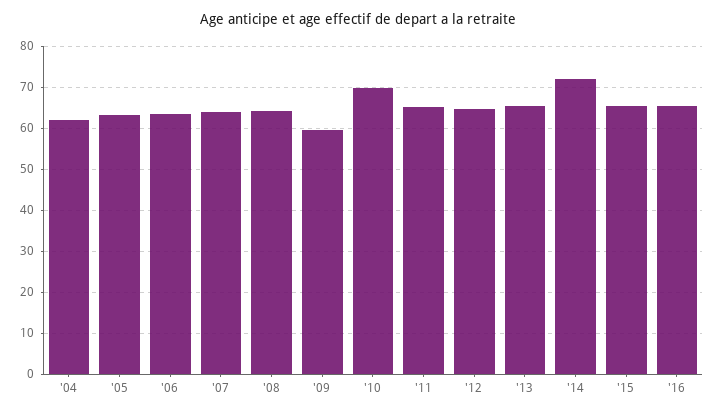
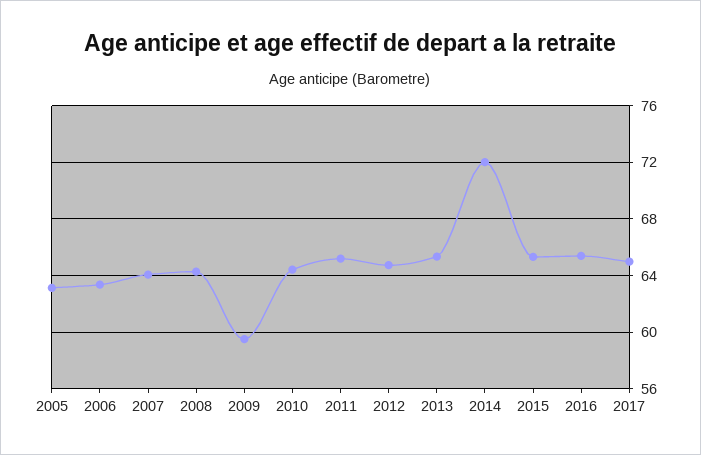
'04: 62 -> none
'10: 70 -> 64.5
2017: none -> 65

